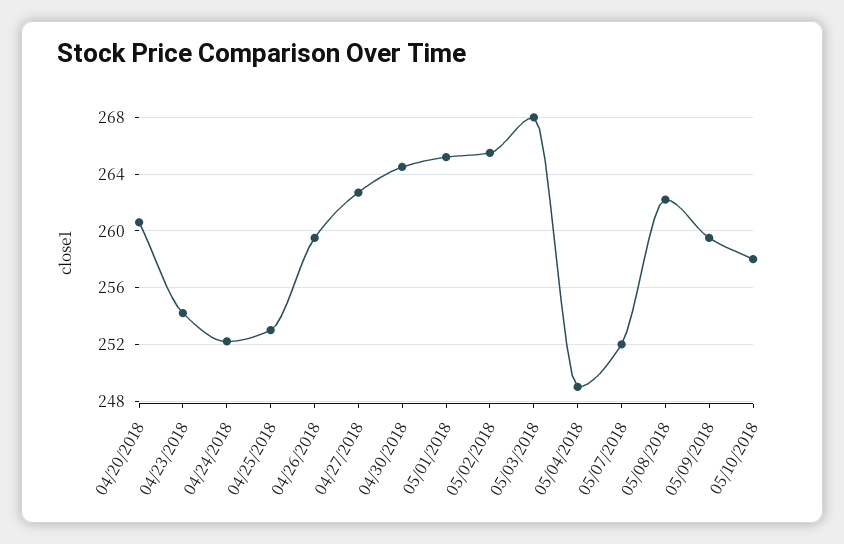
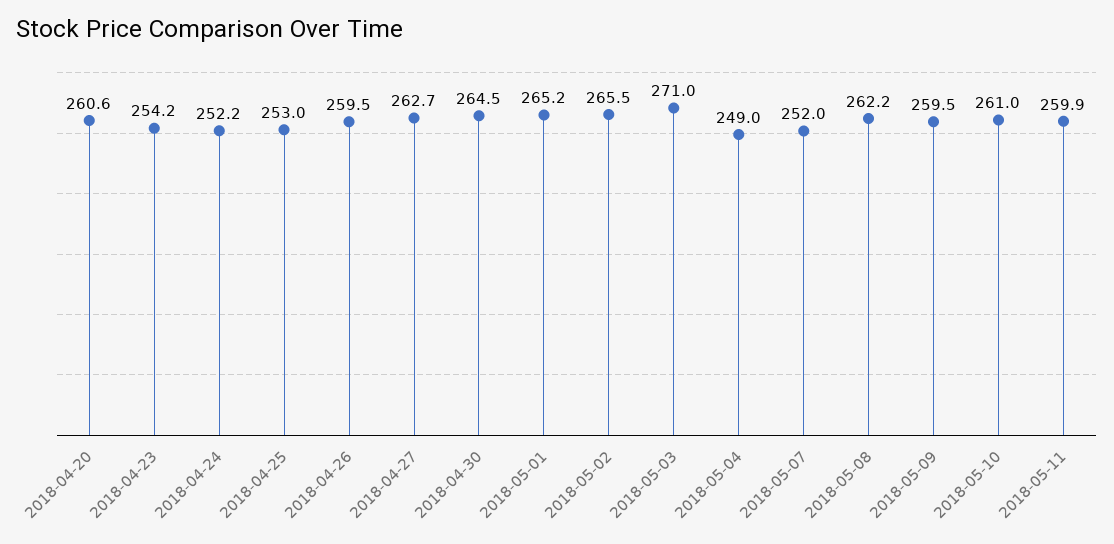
05/03/2018: 268 -> 271
05/10/2018: 258 -> 261
2018-05-11: none -> 259.9

